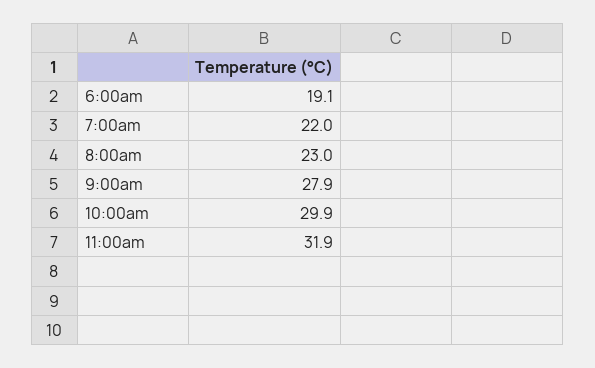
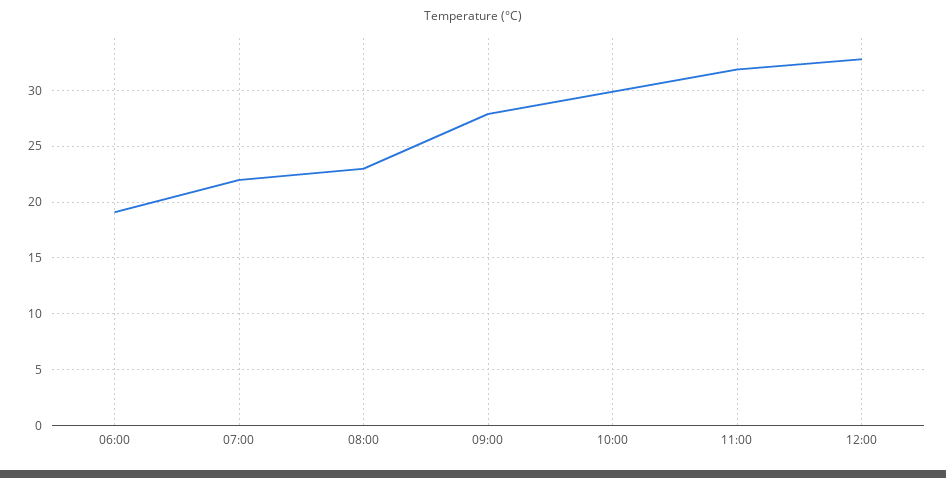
12:00: none -> 33

